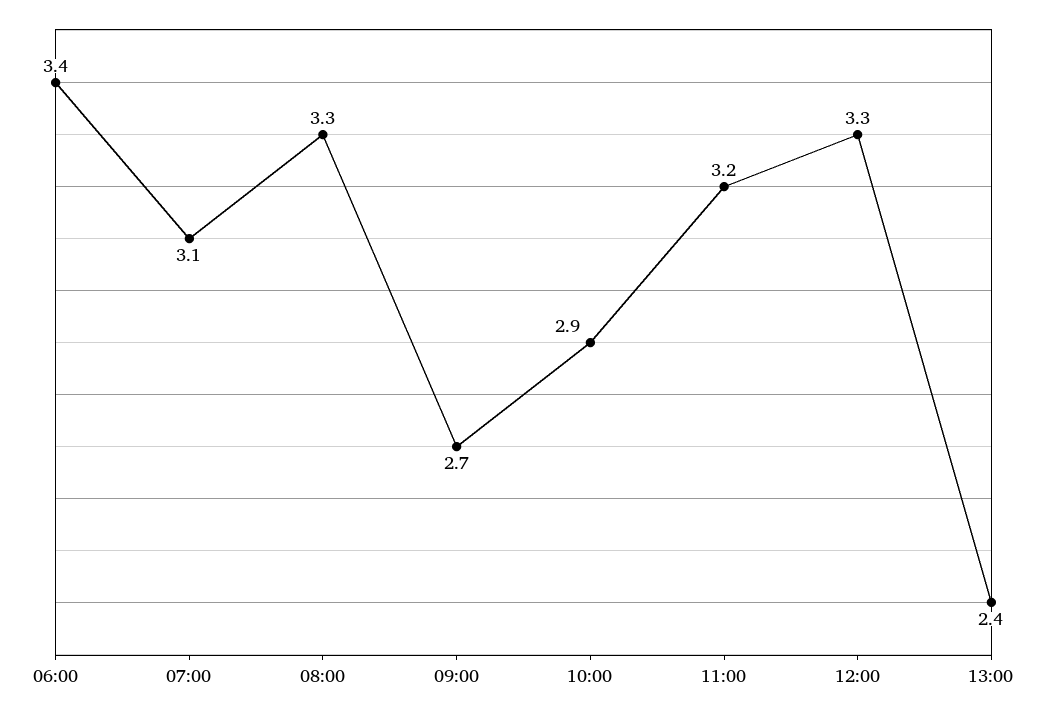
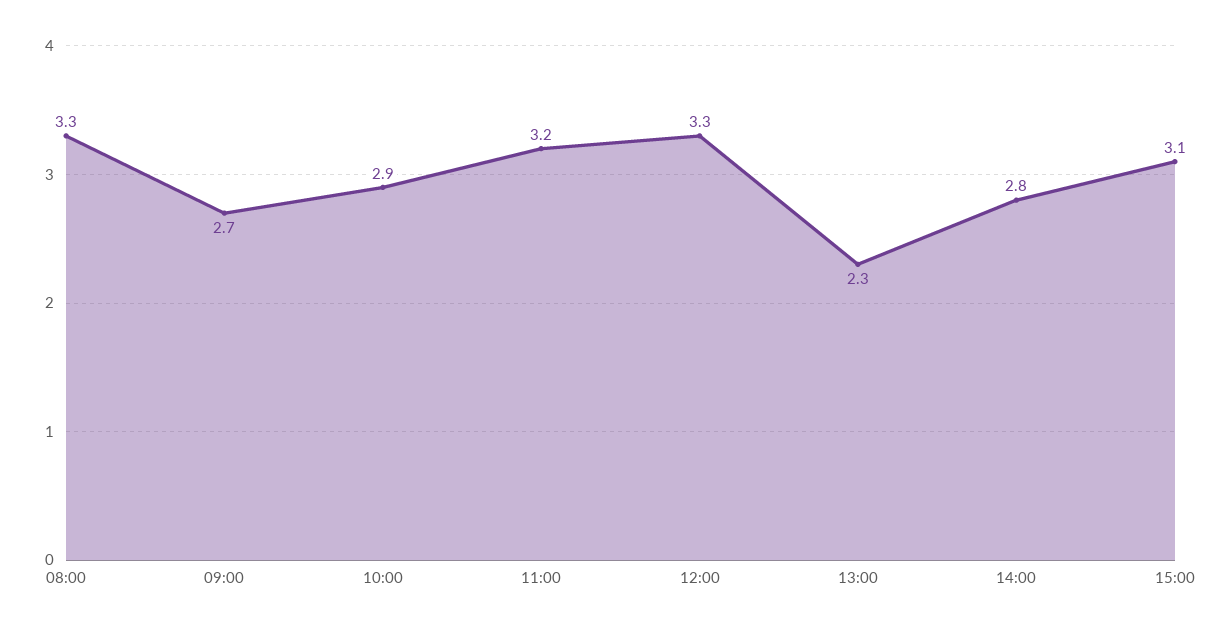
06:00: 3.4 -> none
07:00: 3.1 -> none
13:00: 2.4 -> 2.3
14:00: none -> 2.8
15:00: none -> 3.1

